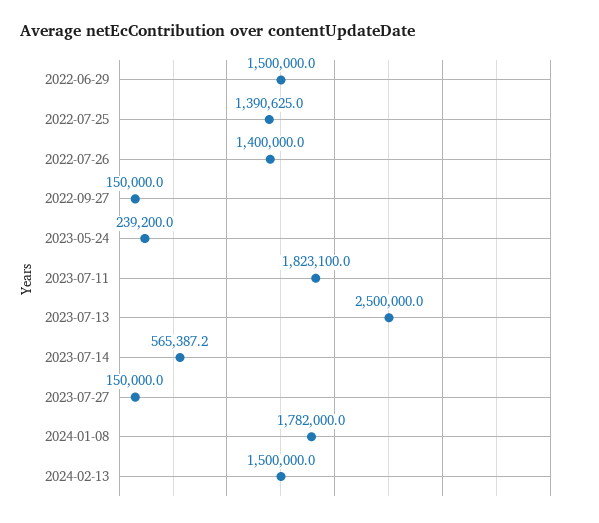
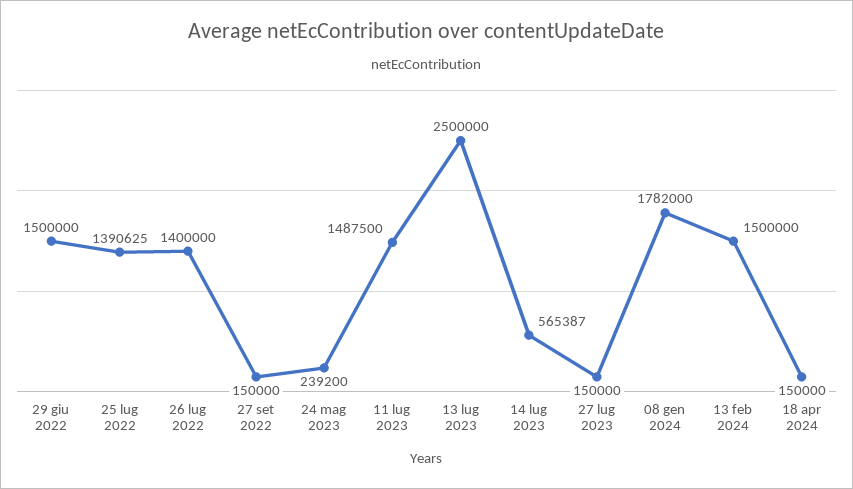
2023-07-11: 1823100 -> 1487500
18 apr 2024: none -> 150000

